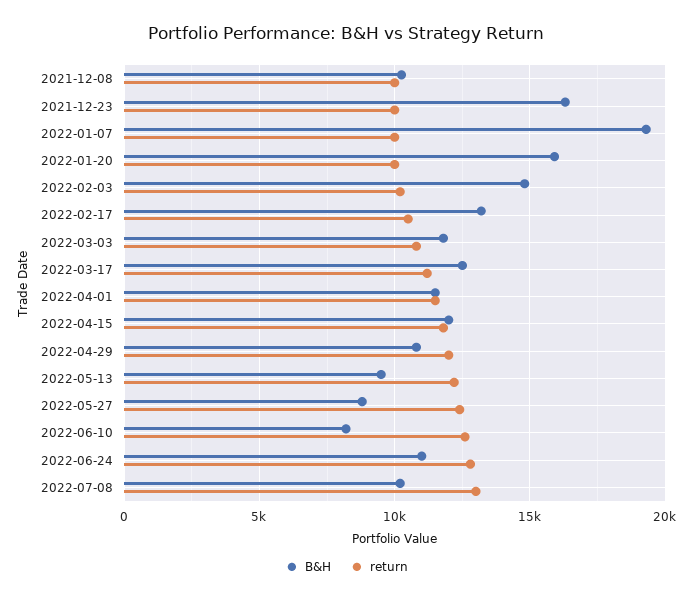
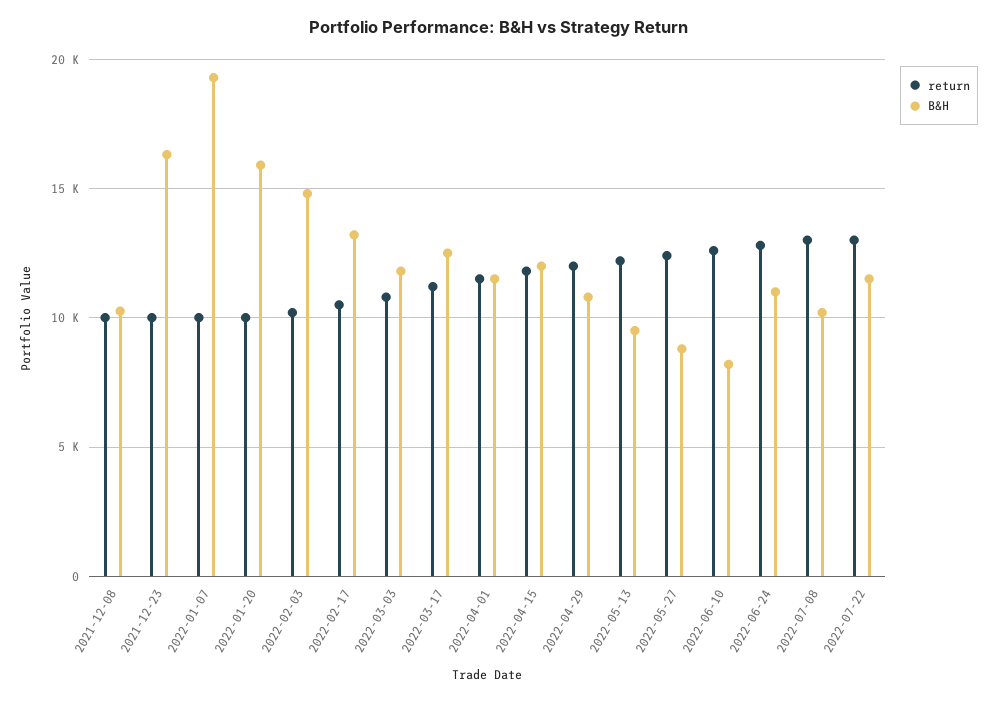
return, 2022-07-22: none -> 13000
B&H, 2022-07-22: none -> 11500

